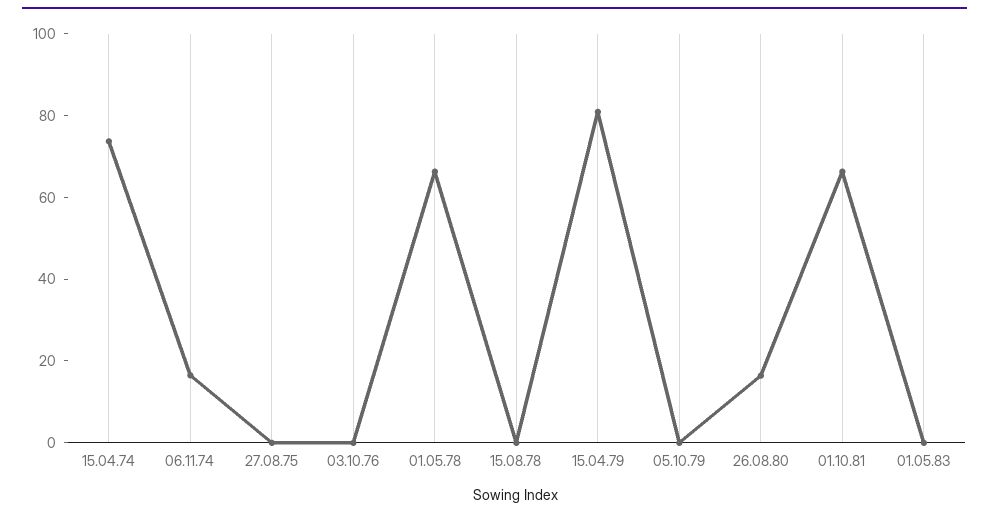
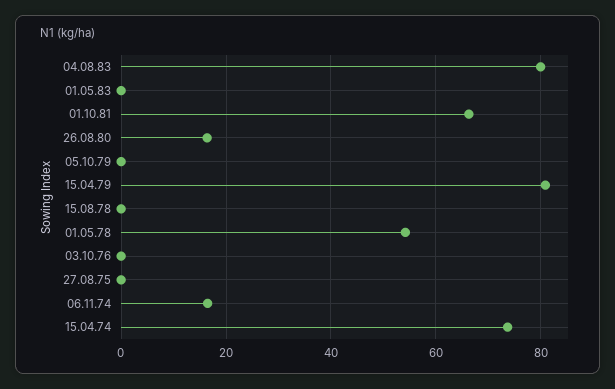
01.05.78: 65 -> 54
04.08.83: none -> 80

